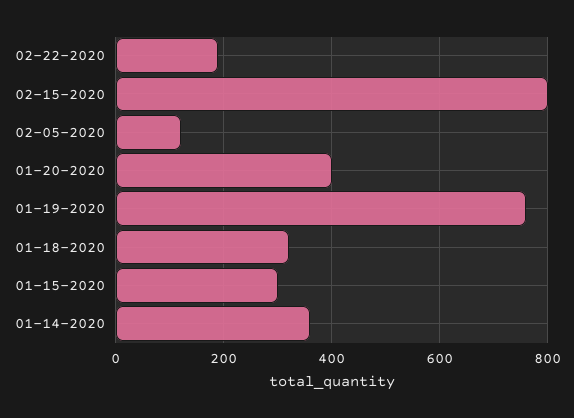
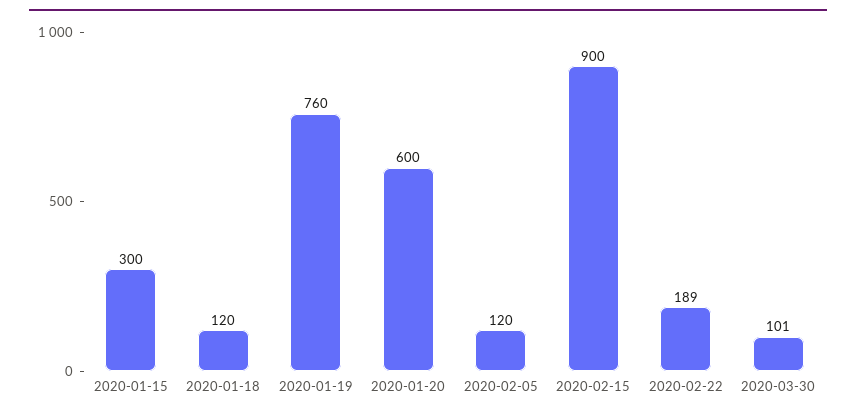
02-15-2020: 800 -> 900
01-20-2020: 400 -> 600
01-18-2020: 320 -> 120
01-14-2020: 360 -> none
2020-03-30: none -> 101

